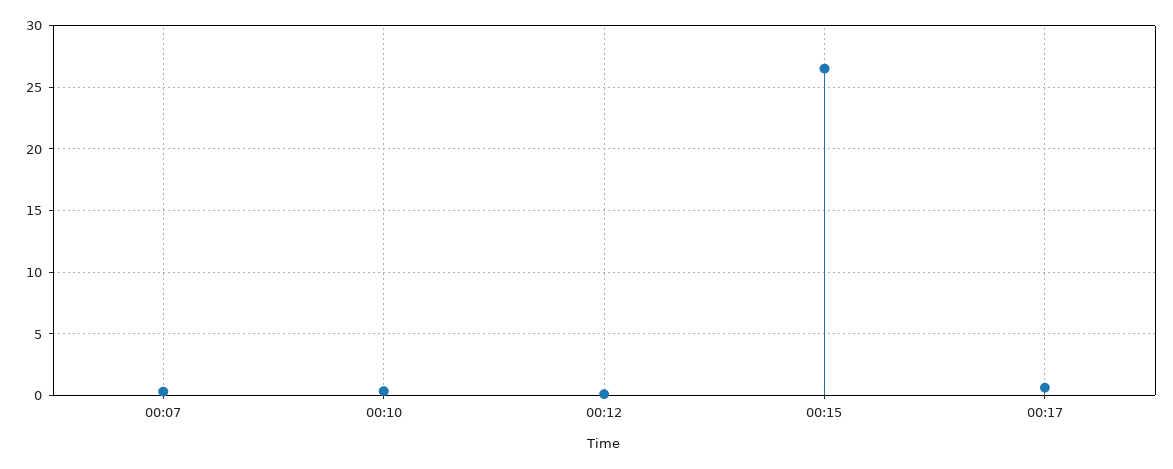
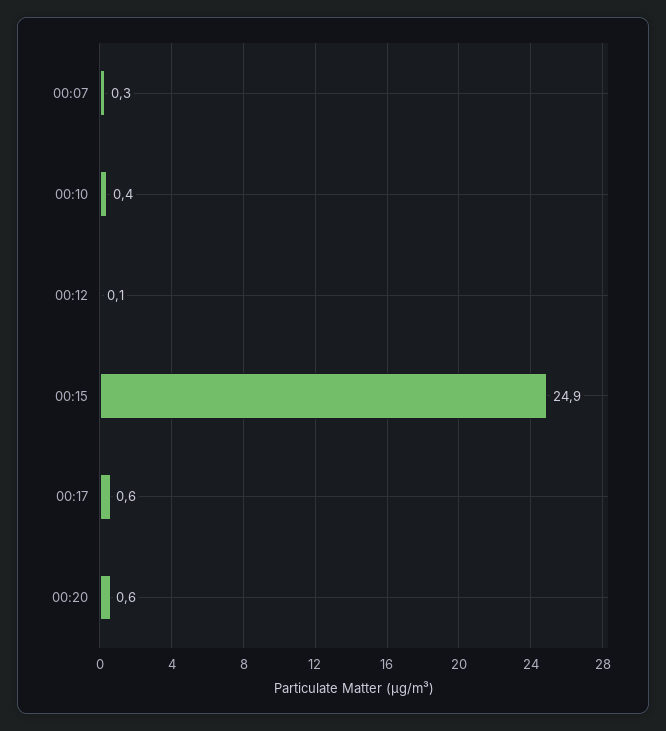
00:15: 26.5 -> 24.9
00:20: none -> 0.6

